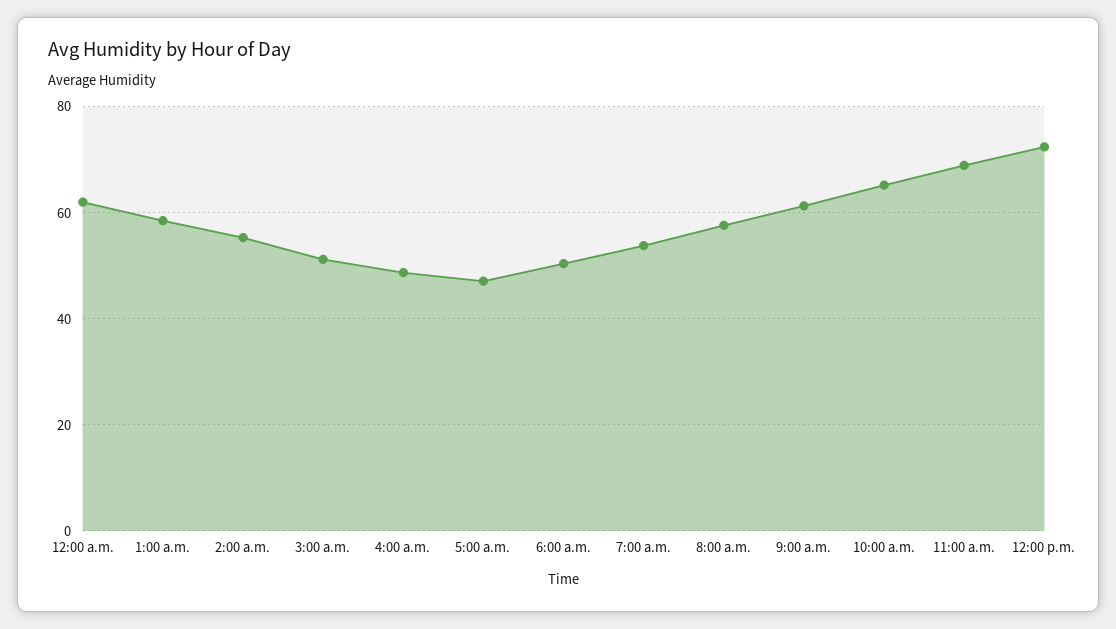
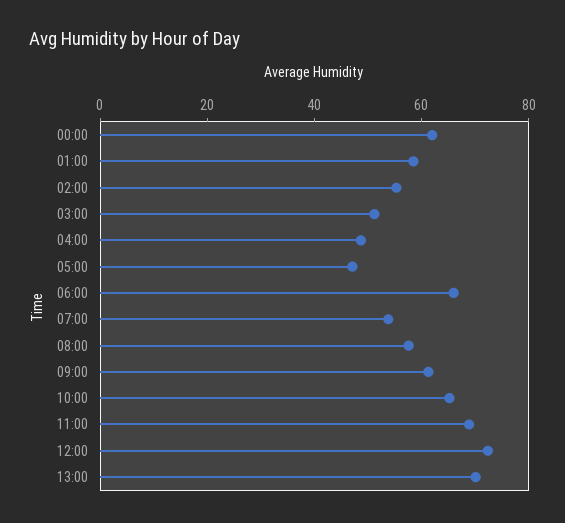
6:00 a.m.: 50 -> 65
13:00: none -> 70

